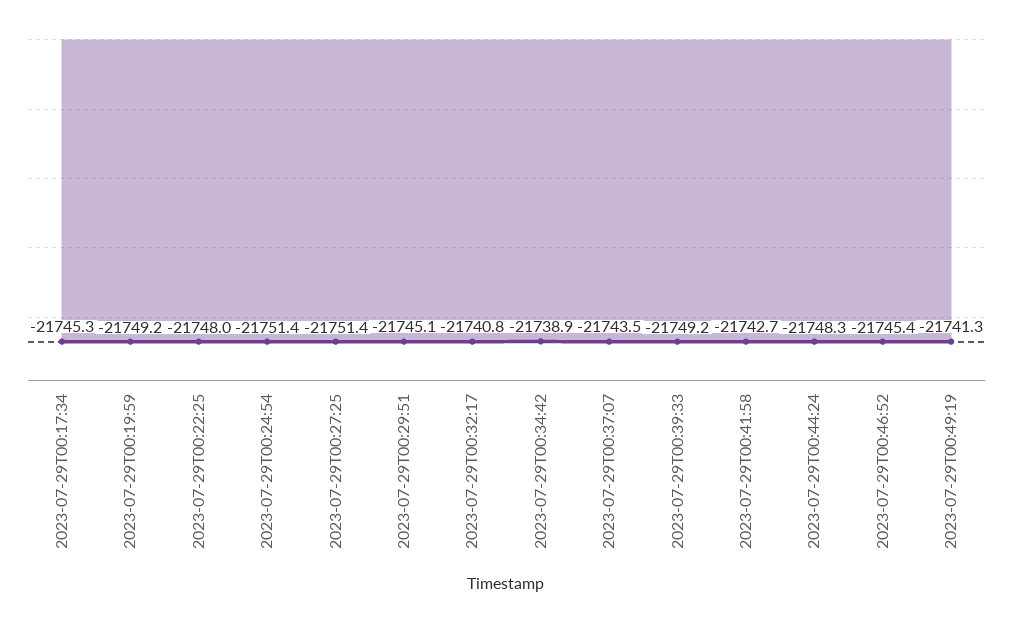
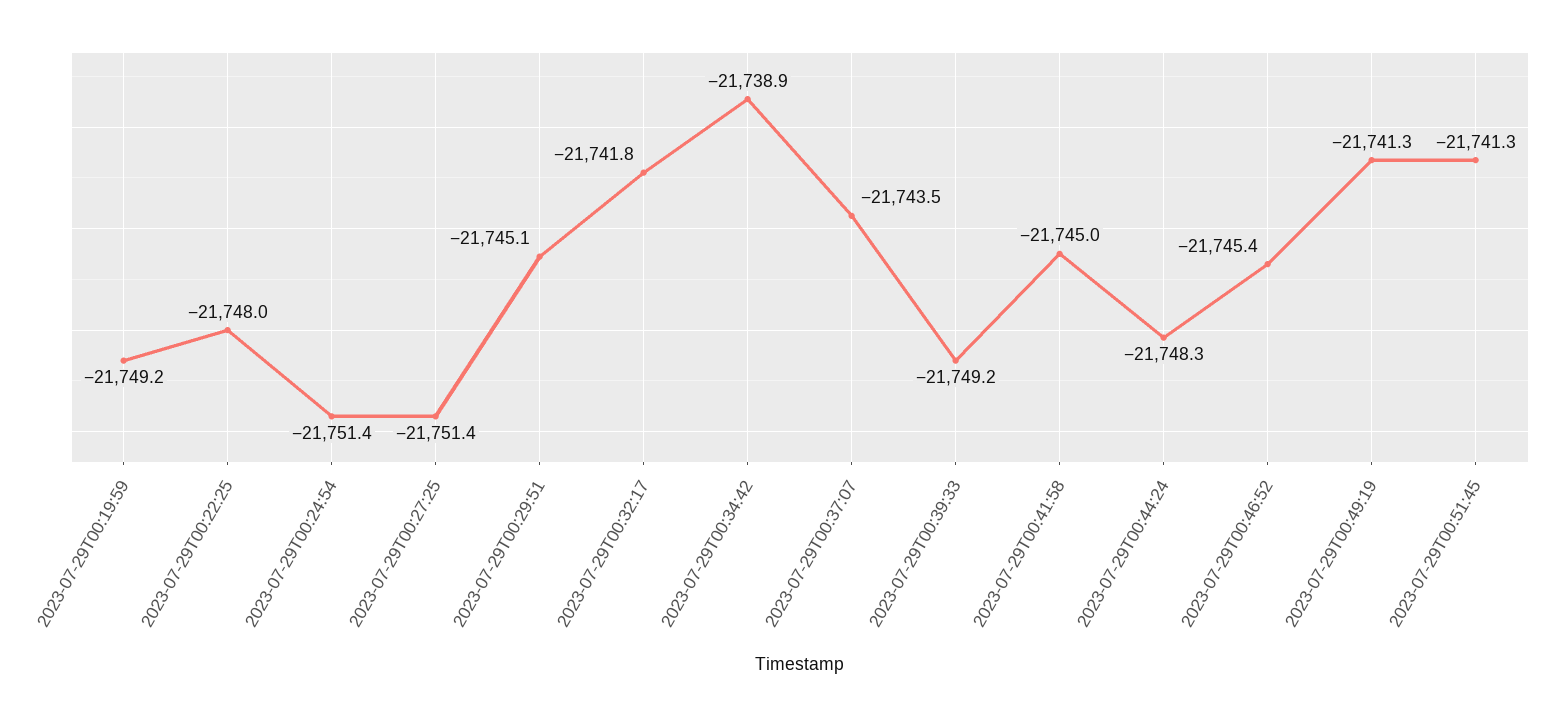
2023-07-29T00:17:34: -21745.3 -> none
2023-07-29T00:32:17: -21740.8 -> -21741.8
2023-07-29T00:41:58: -21742.7 -> -21745
2023-07-29T00:51:45: none -> -21741.3

